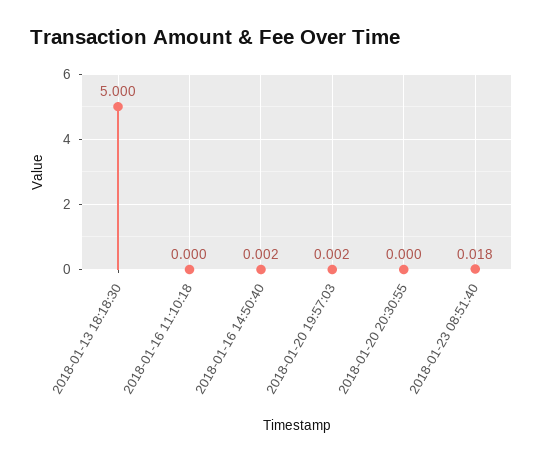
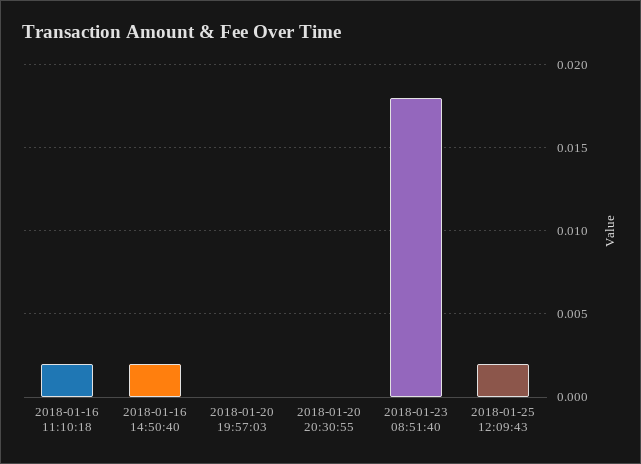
2018-01-13 18:18:30: 5 -> none
2018-01-16 11:10:18: 0 -> 0.002
2018-01-20 19:57:03: 0.002 -> 0
2018-01-25 12:09:43: none -> 0.002

